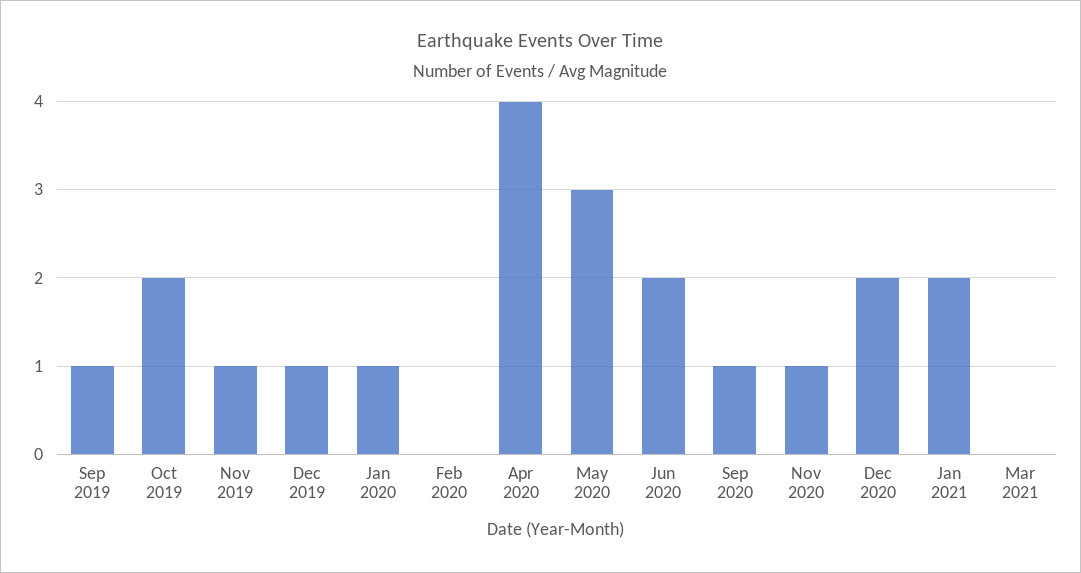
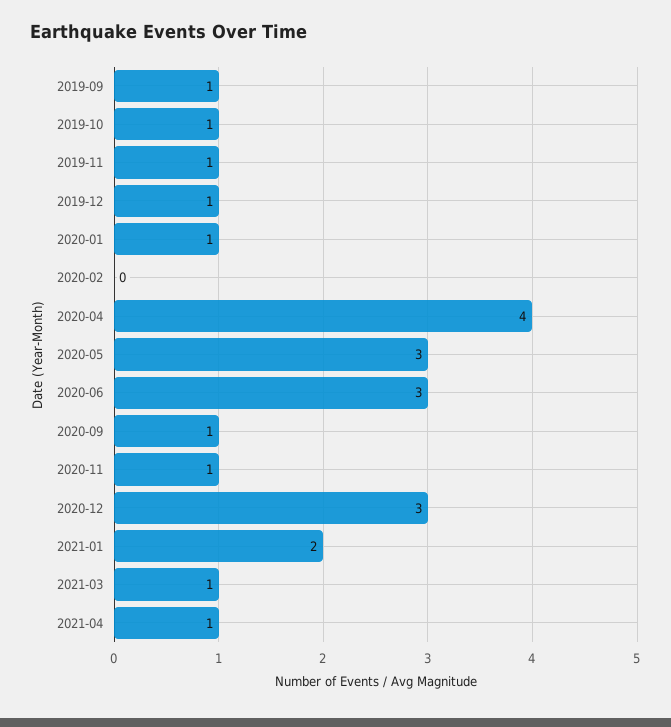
Oct 2019: 2 -> 1
Jun 2020: 2 -> 3
Dec 2020: 2 -> 3
Mar 2021: 0 -> 1
2021-04: none -> 1

